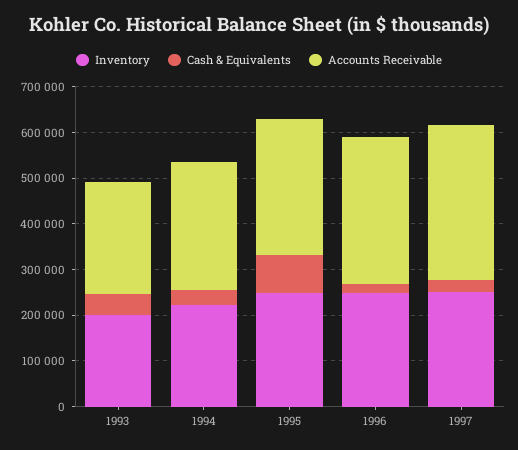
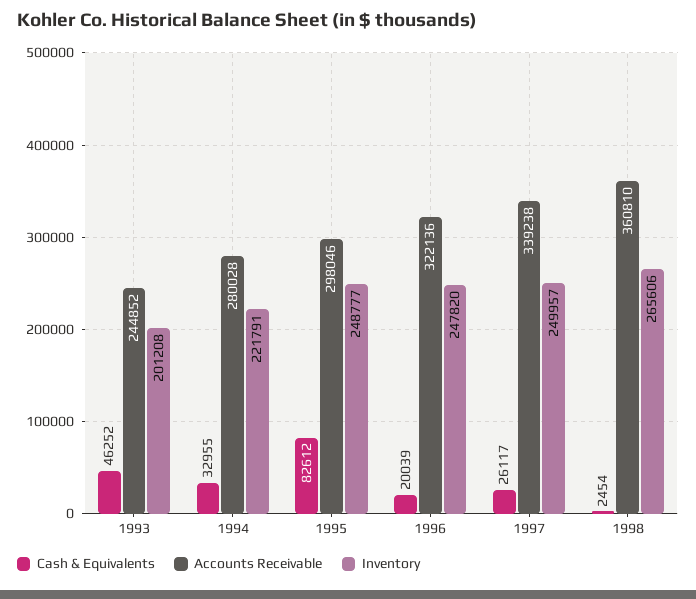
Cash & Equivalents, 1998: none -> 2454
Accounts Receivable, 1998: none -> 360810
Inventory, 1998: none -> 265606

